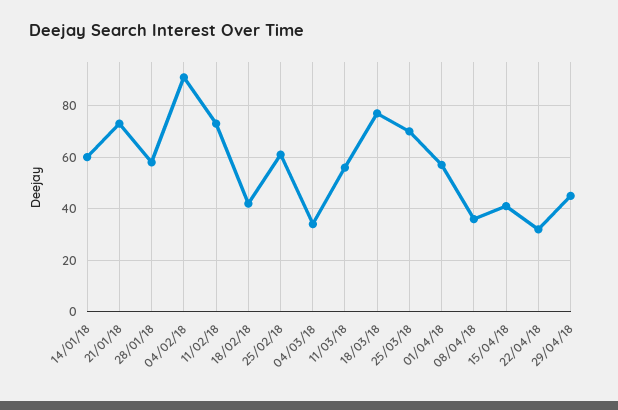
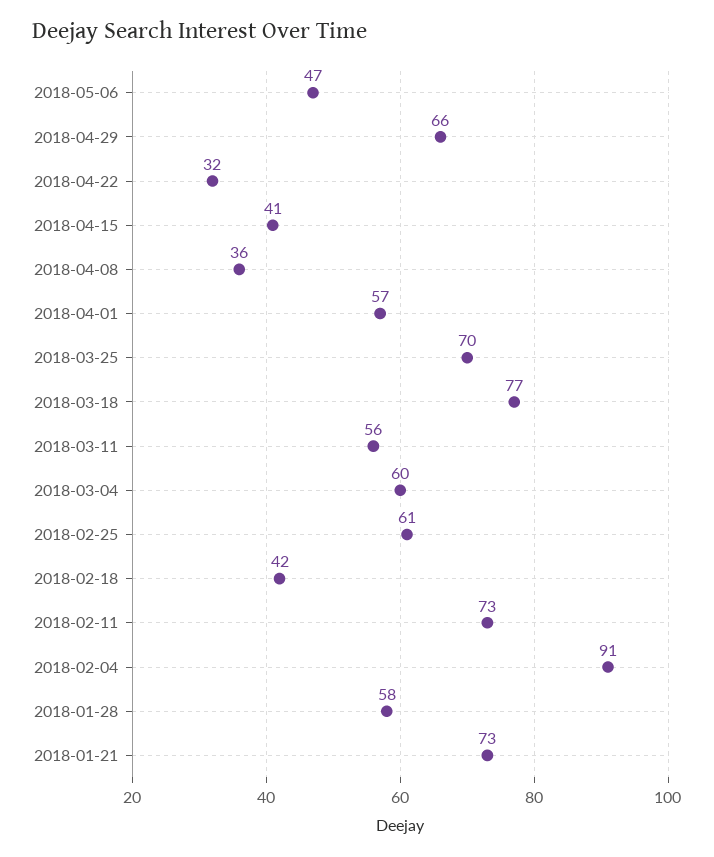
14/01/18: 60 -> none
04/03/18: 35 -> 60
29/04/18: 45 -> 66
2018-05-06: none -> 47

